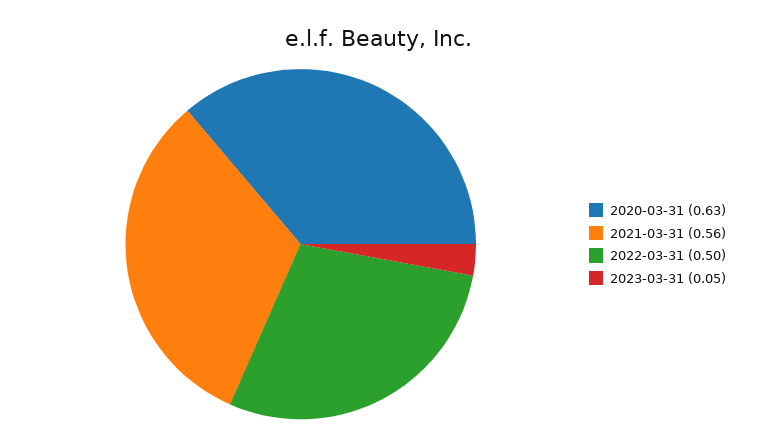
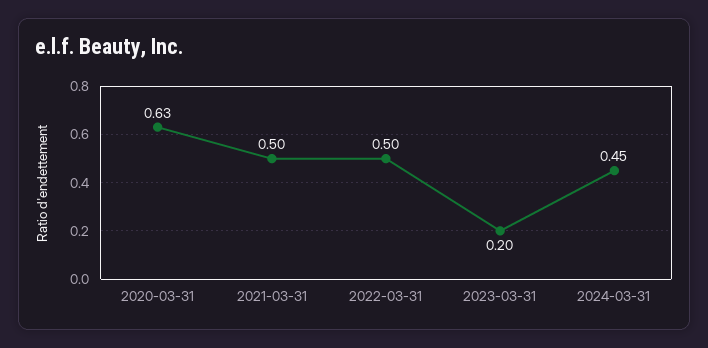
2021-03-31: 0.56 -> 0.5
2023-03-31: 0.05 -> 0.2
2024-03-31: none -> 0.45

